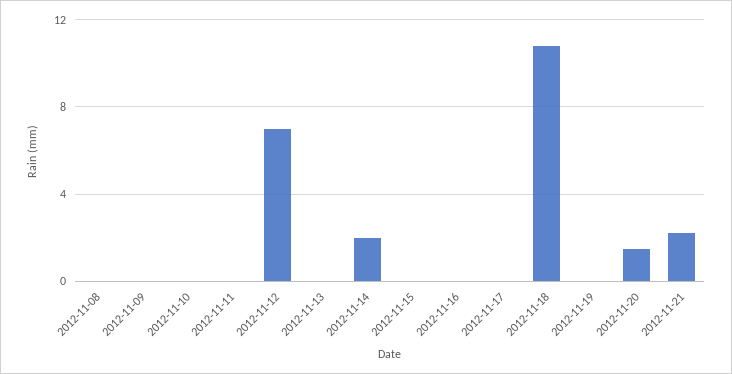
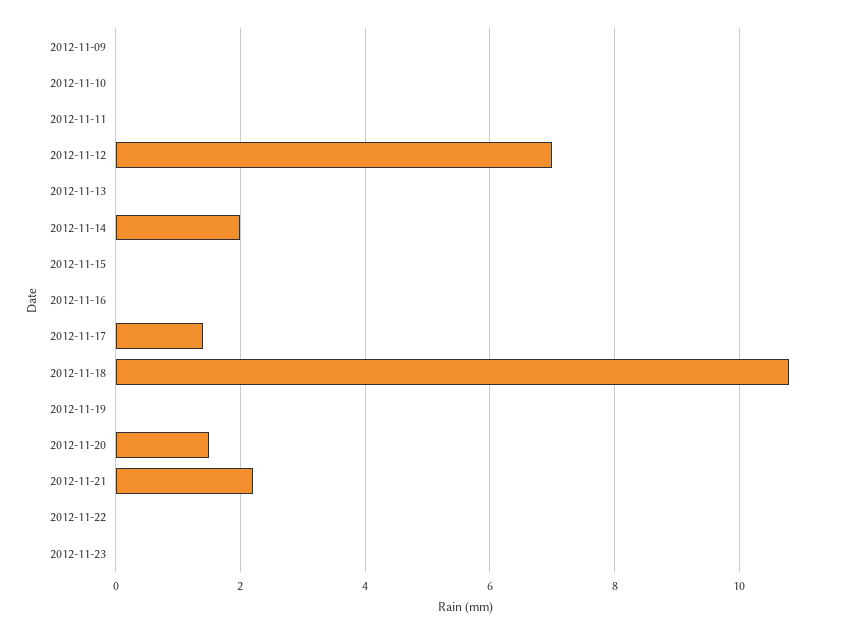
2012-11-08: 0 -> none
2012-11-17: 0 -> 1.5
2012-11-22: none -> 0
2012-11-23: none -> 0

